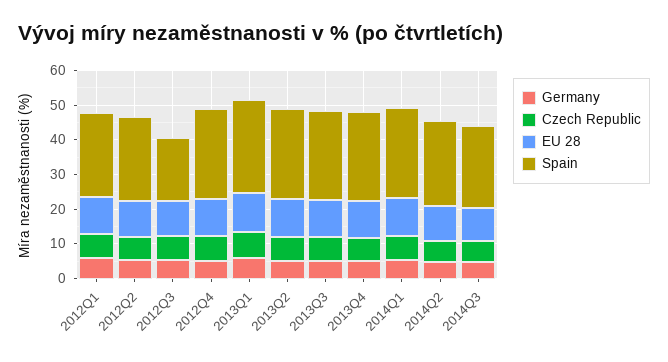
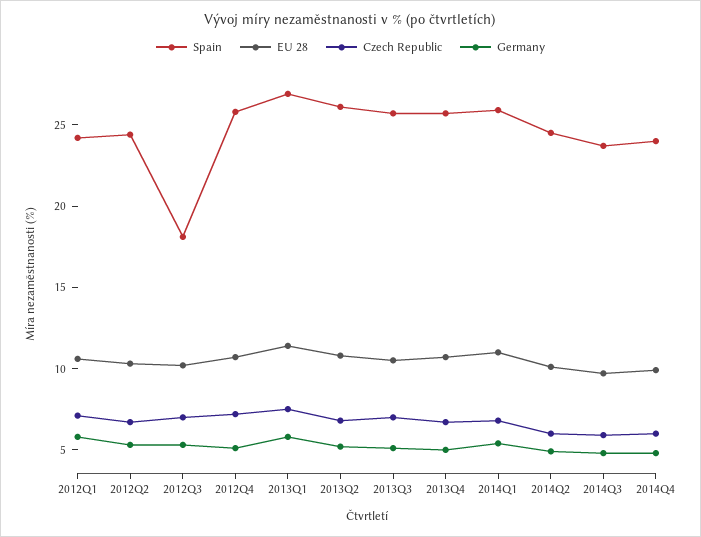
Spain, 2014Q4: none -> 24
EU 28, 2014Q4: none -> 10
Czech Republic, 2014Q4: none -> 6
Germany, 2014Q4: none -> 5

